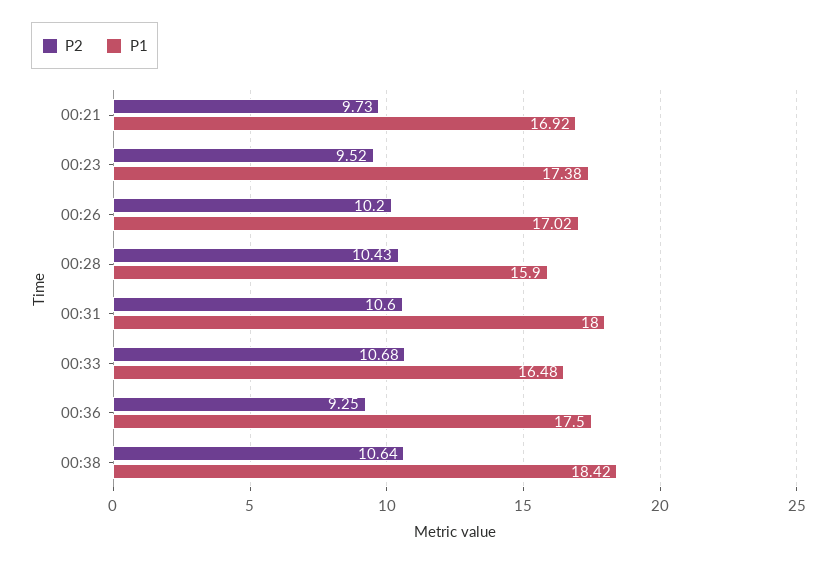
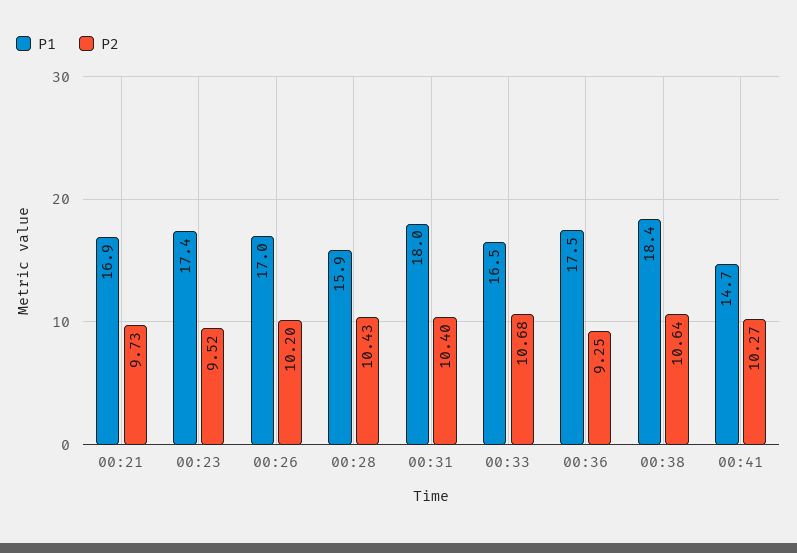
P2, 00:31: 10.6 -> 10.4
P1, 00:41: none -> 14.7
P2, 00:41: none -> 10.27

